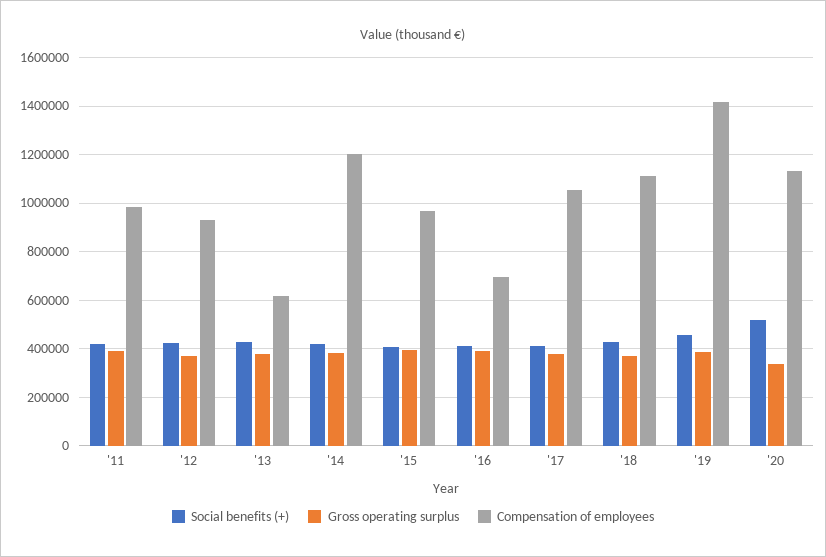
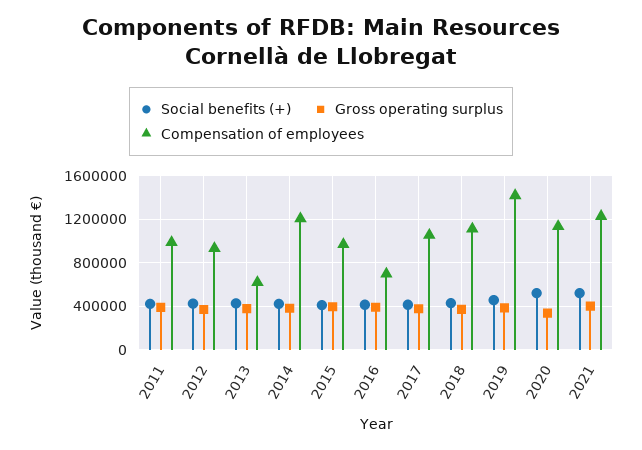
Social benefits (+), 2021: none -> 500000
Gross operating surplus, 2021: none -> 400000
Compensation of employees, 2021: none -> 1200000

